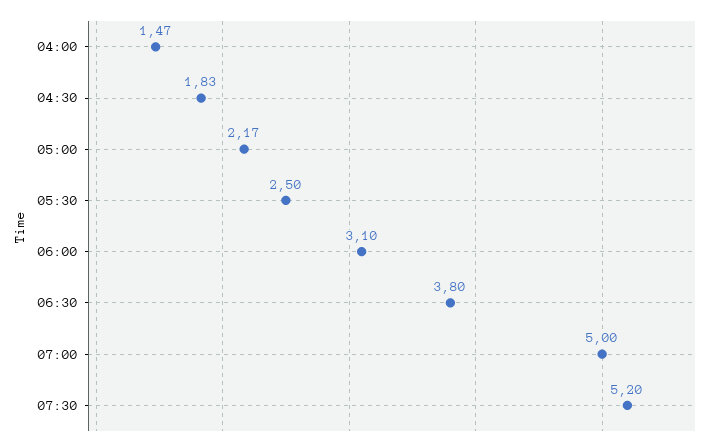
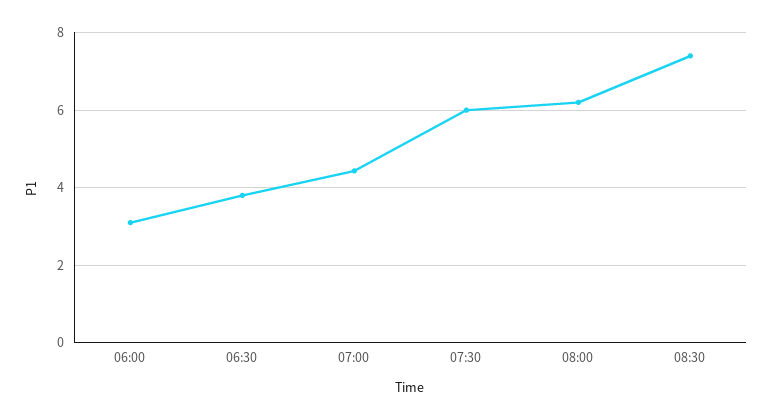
04:00: 1.47 -> none
04:30: 1.83 -> none
05:00: 2.17 -> none
05:30: 2.5 -> none
07:00: 5 -> 4.4
07:30: 5.2 -> 6
08:00: none -> 6.2
08:30: none -> 7.4

